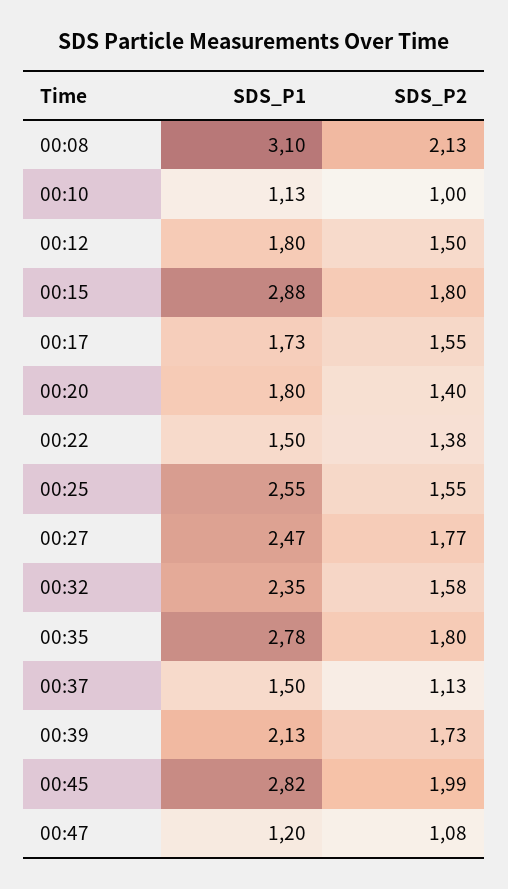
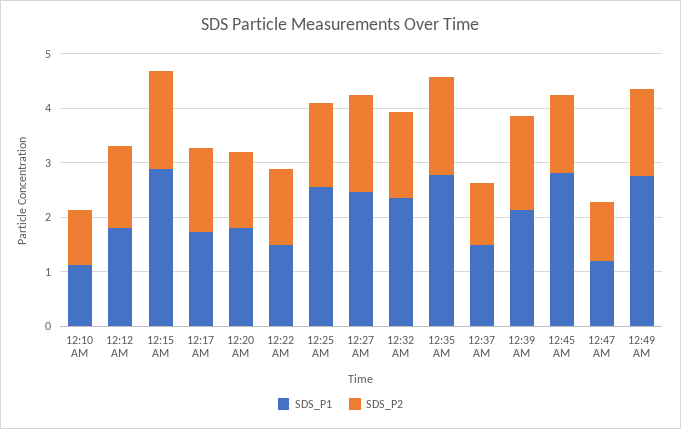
SDS_P1, 00:08: 3.1 -> none
SDS_P2, 00:08: 2.13 -> none
SDS_P2, 00:45: 1.99 -> 1.4
SDS_P1, 12:49 AM: none -> 2.8
SDS_P2, 12:49 AM: none -> 1.6

